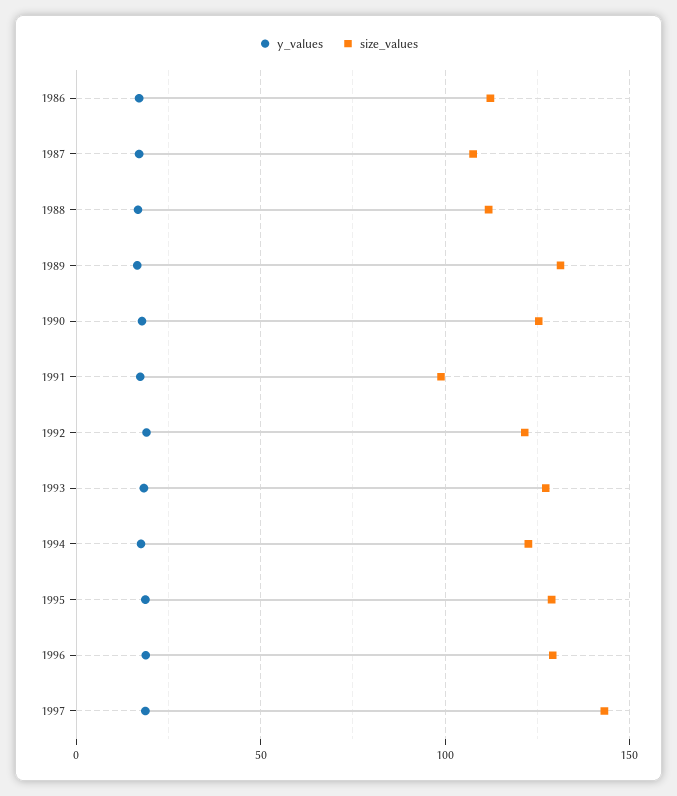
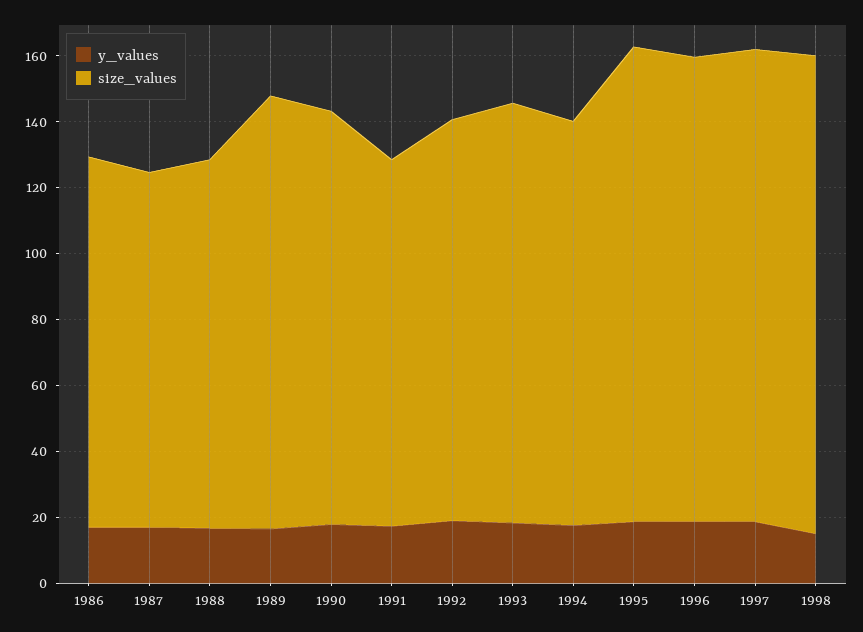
size_values, 1991: 100 -> 110
size_values, 1995: 130 -> 145
size_values, 1996: 130 -> 140
y_values, 1998: none -> 15
size_values, 1998: none -> 145

